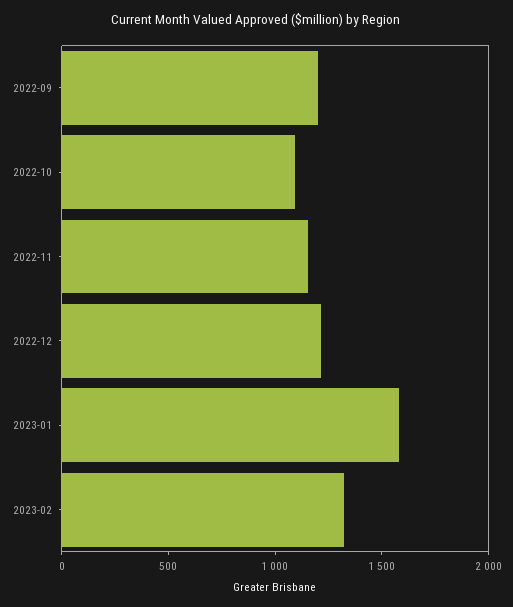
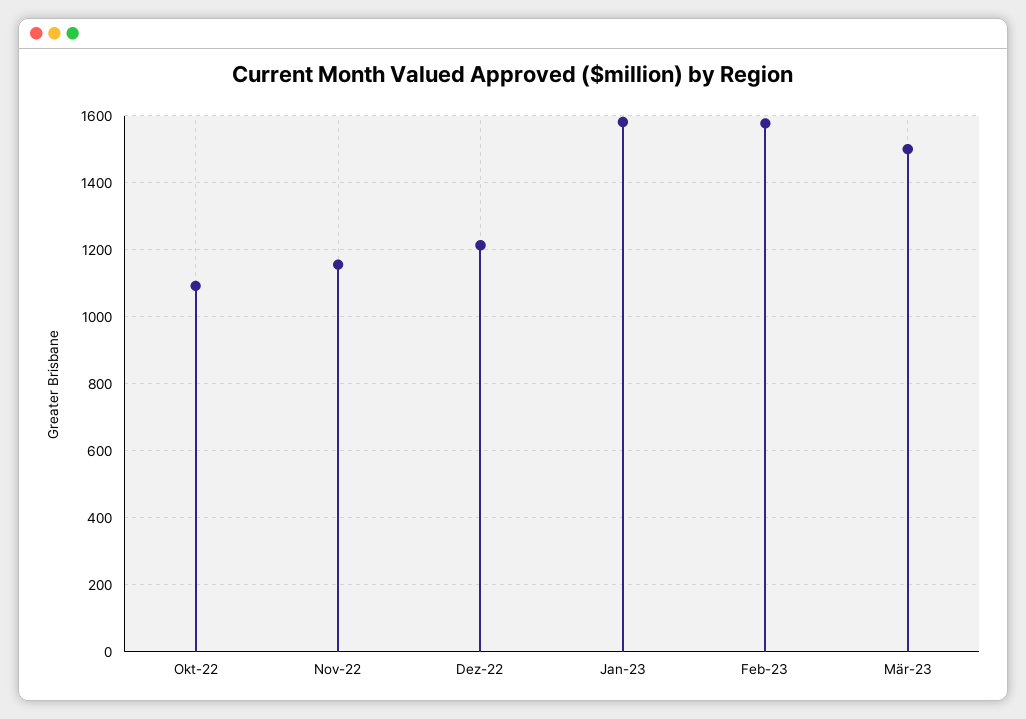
2022-09: 1200 -> none
2023-02: 1300 -> 1580
Mär-23: none -> 1500

